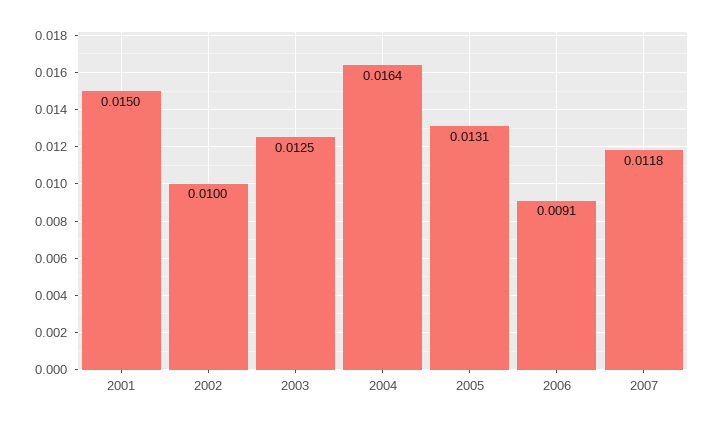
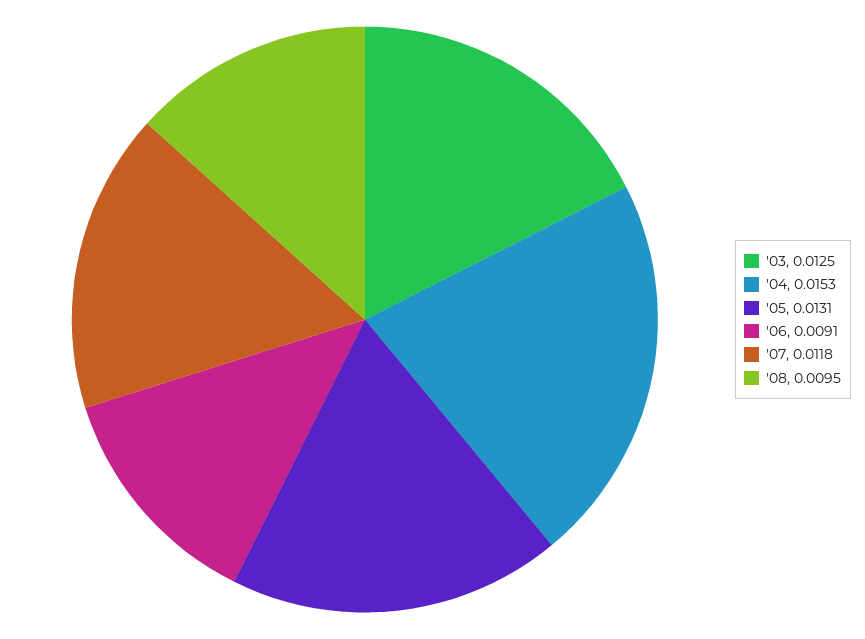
2001: 0.015 -> none
2002: 0.01 -> none
2004: 0.0164 -> 0.0153
'08: none -> 0.0095

